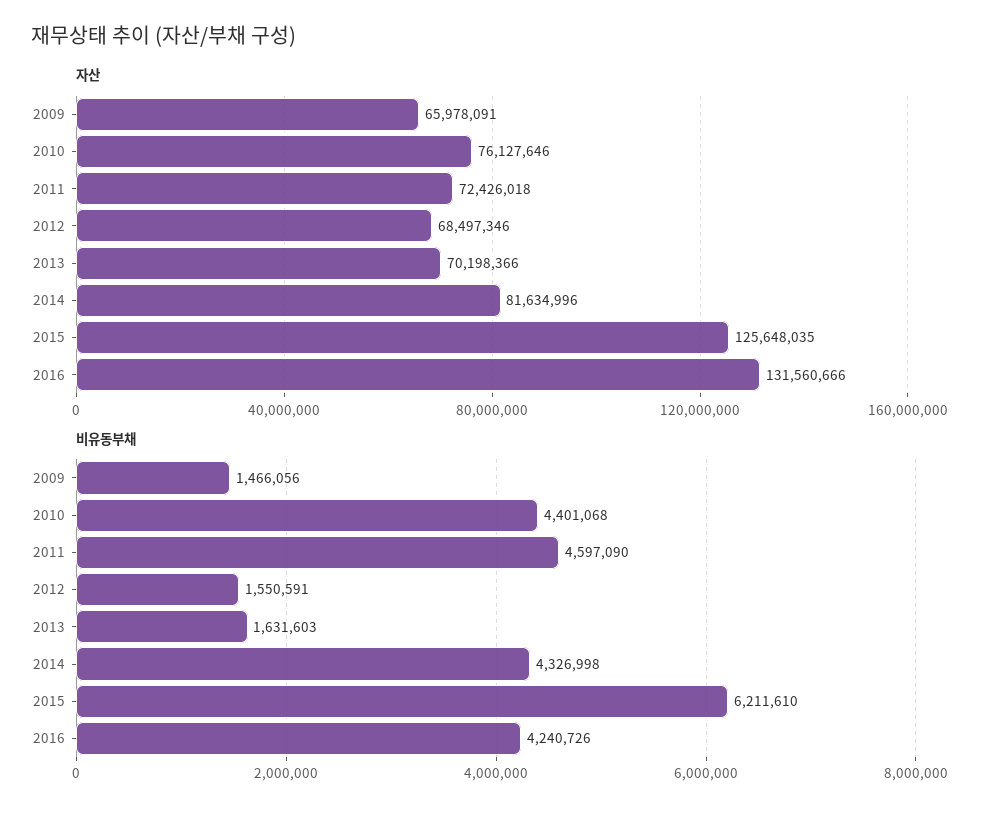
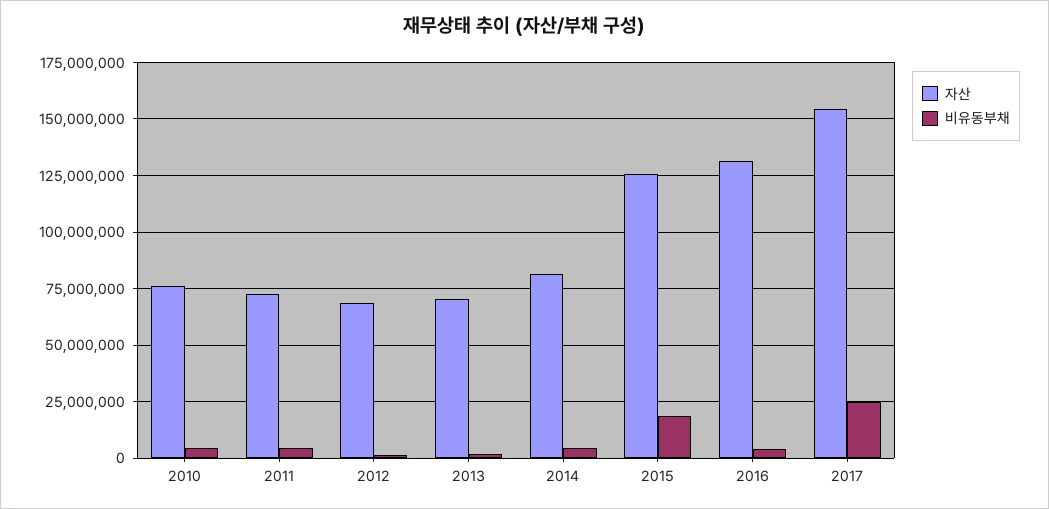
자산, 2009: 65978091 -> none
비유동부채, 2009: 1466056 -> none
비유동부채, 2015: 6211610 -> 20000000
자산, 2017: none -> 155000000
비유동부채, 2017: none -> 25000000

